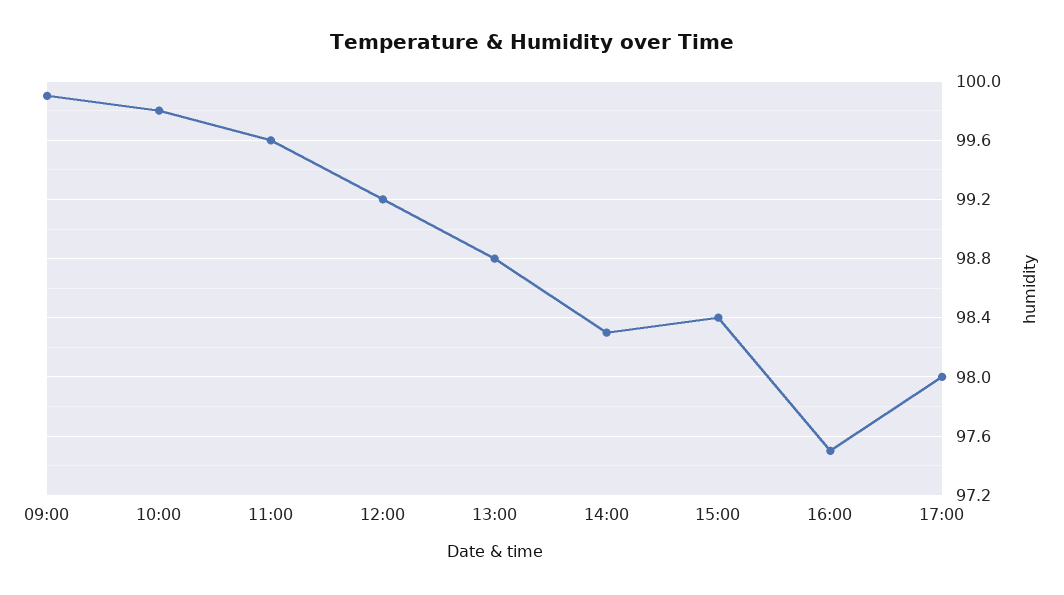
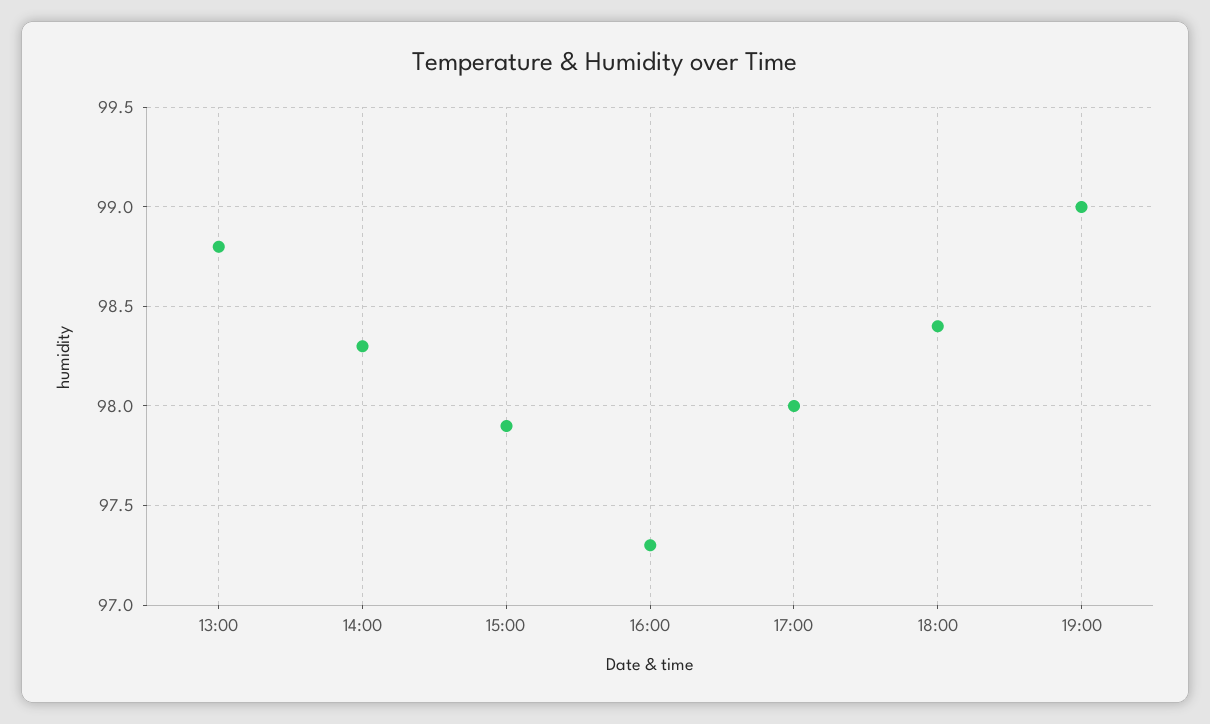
09:00: 99.9 -> none
10:00: 99.8 -> none
11:00: 99.6 -> none
12:00: 99.2 -> none
15:00: 98.4 -> 97.9
16:00: 97.5 -> 97.3
18:00: none -> 98.4
19:00: none -> 99

